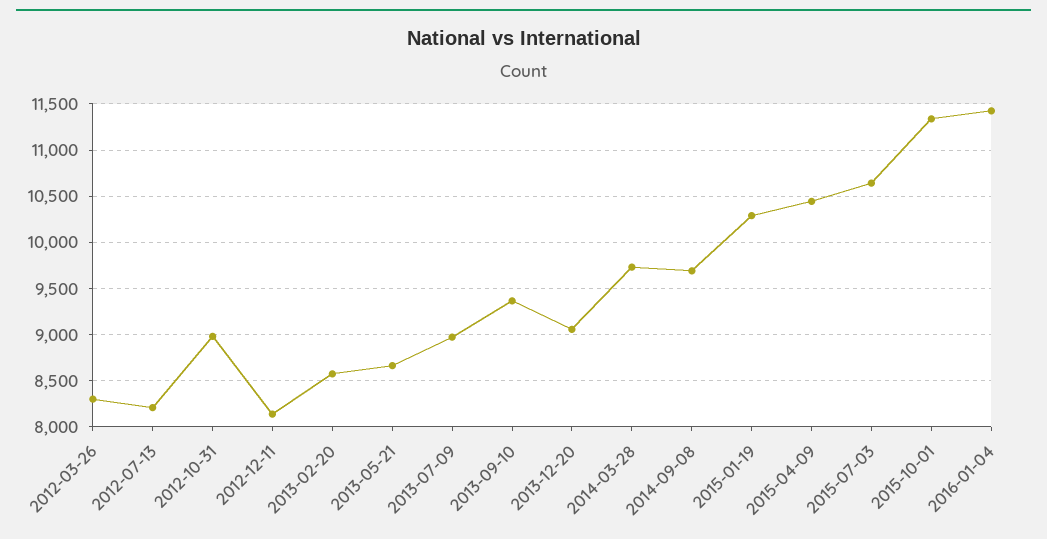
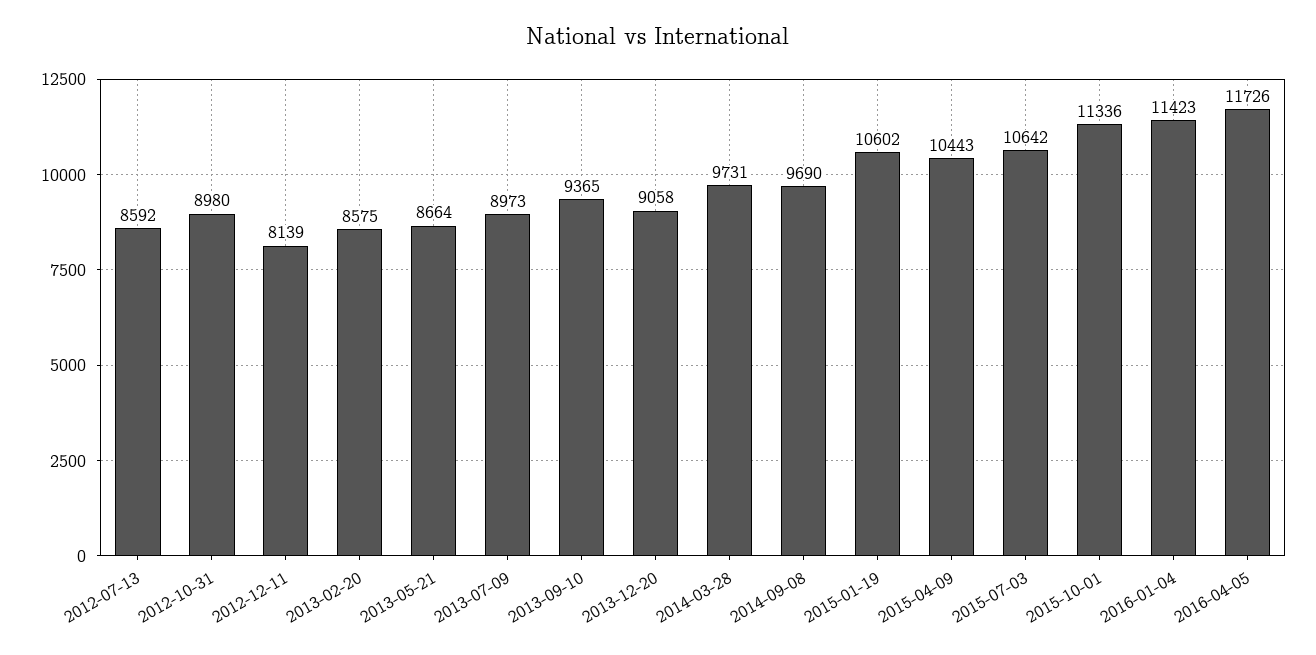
2012-03-26: 8300 -> none
2012-07-13: 8200 -> 8592
2015-01-19: 10300 -> 10602
2016-04-05: none -> 11726

